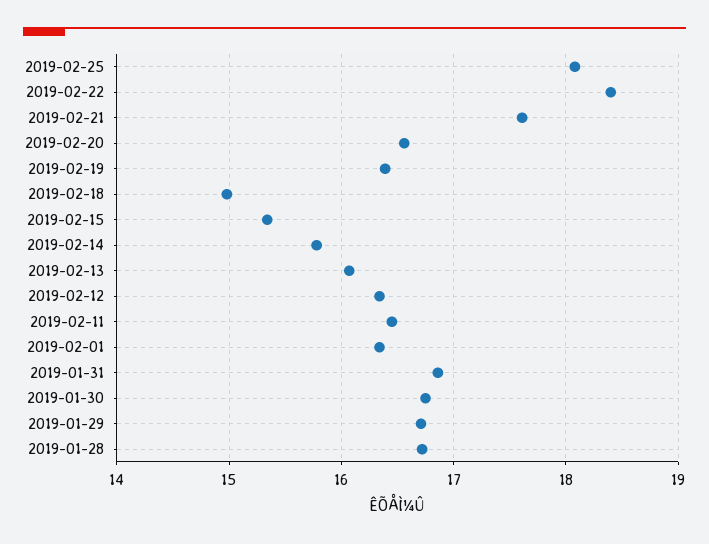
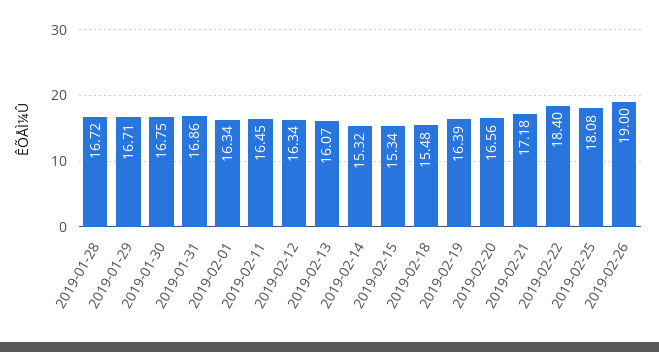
2019-02-21: 17.6 -> 17.18
2019-02-18: 15 -> 15.48
2019-02-14: 15.8 -> 15.32
2019-02-26: none -> 19

